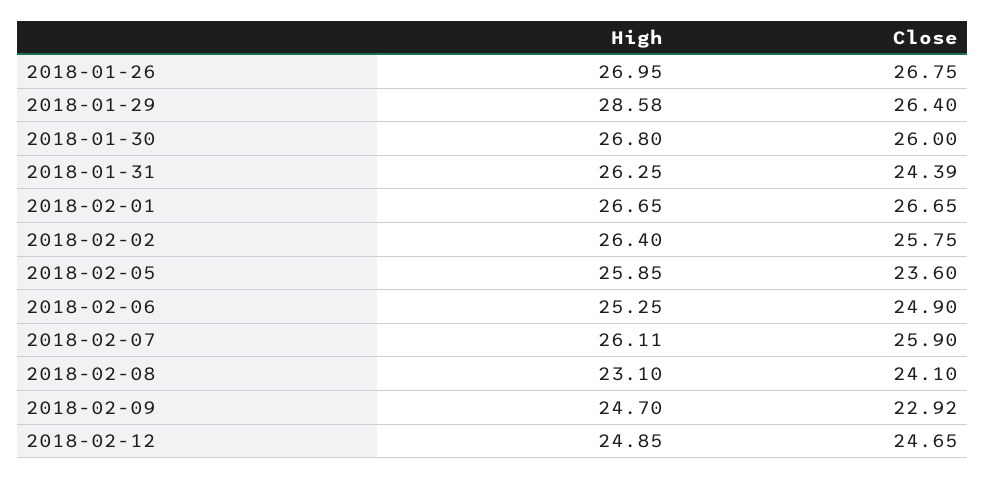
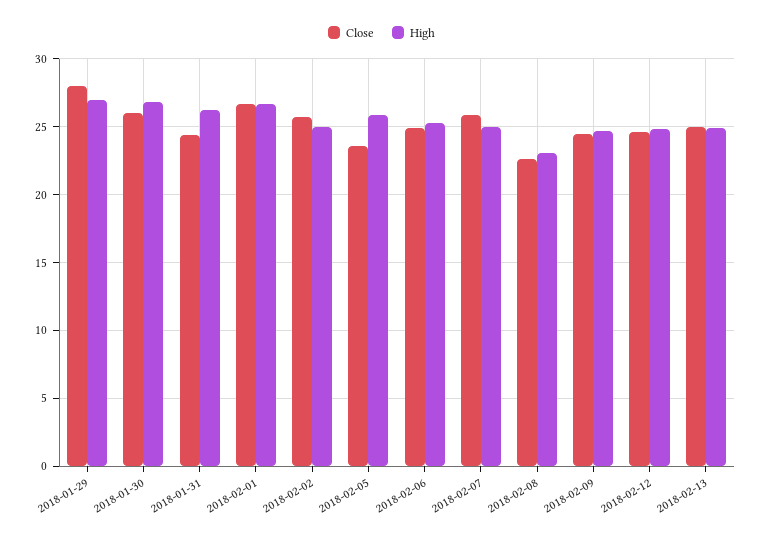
High, 2018-01-26: 26.95 -> none
Close, 2018-01-26: 26.75 -> none
High, 2018-01-29: 28.58 -> 27
Close, 2018-01-29: 26.4 -> 28
High, 2018-02-02: 26.4 -> 25
High, 2018-02-07: 26.11 -> 25
Close, 2018-02-08: 24.1 -> 22.5
Close, 2018-02-09: 22.92 -> 24.5
Close, 2018-02-13: none -> 25
High, 2018-02-13: none -> 25

